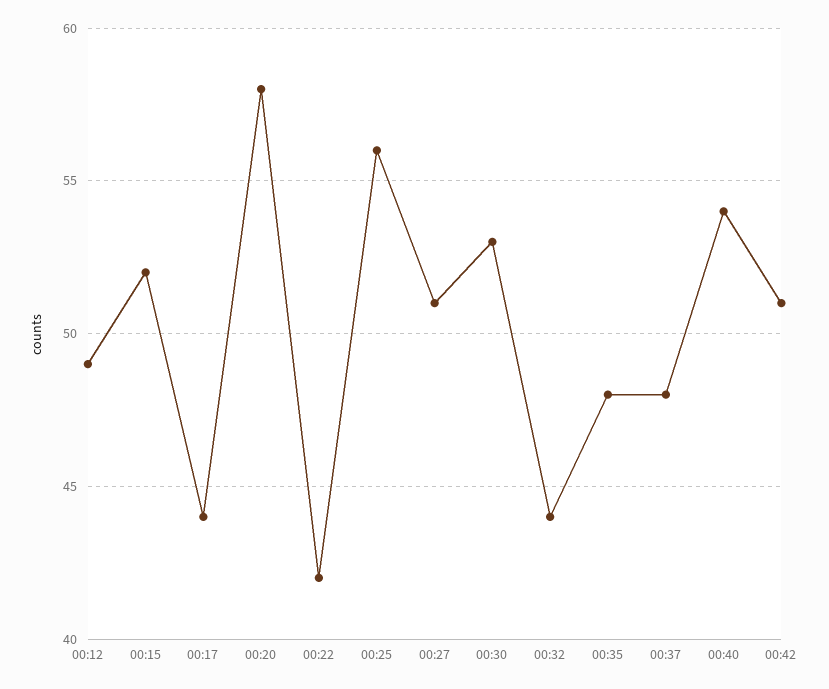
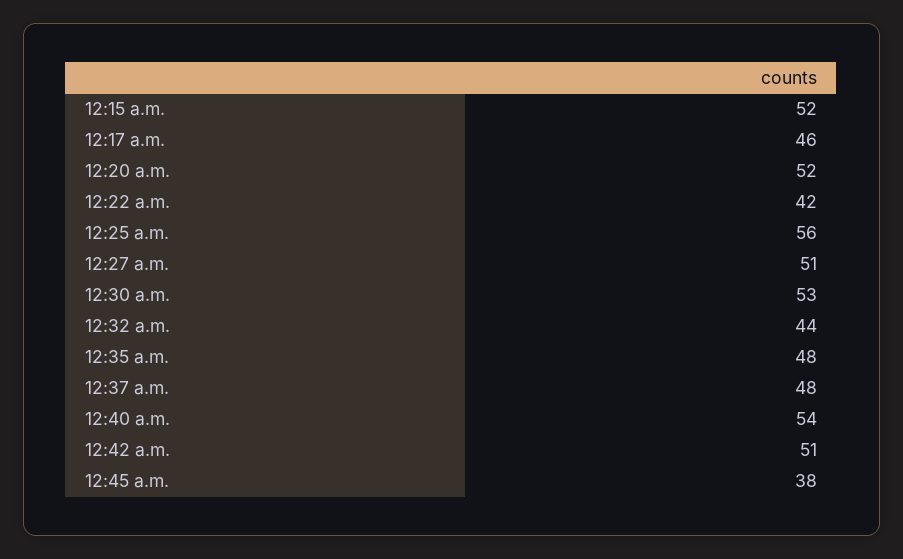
00:12: 49 -> none
00:17: 44 -> 46
00:20: 58 -> 52
12:45 a.m.: none -> 38

